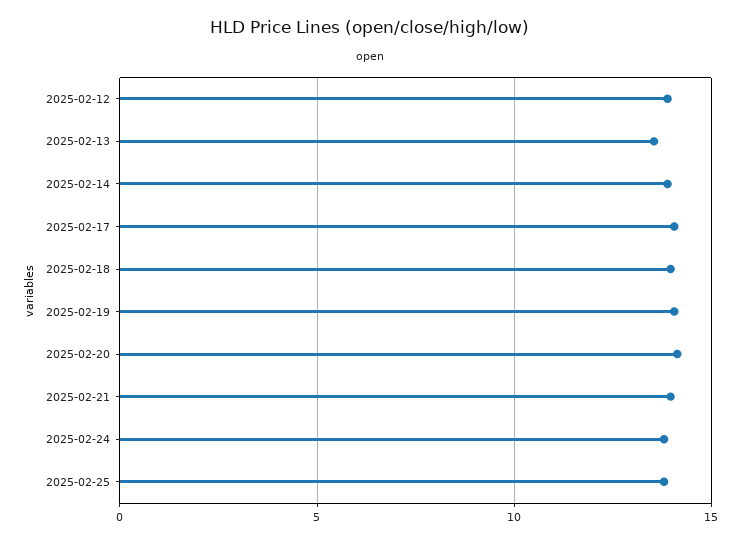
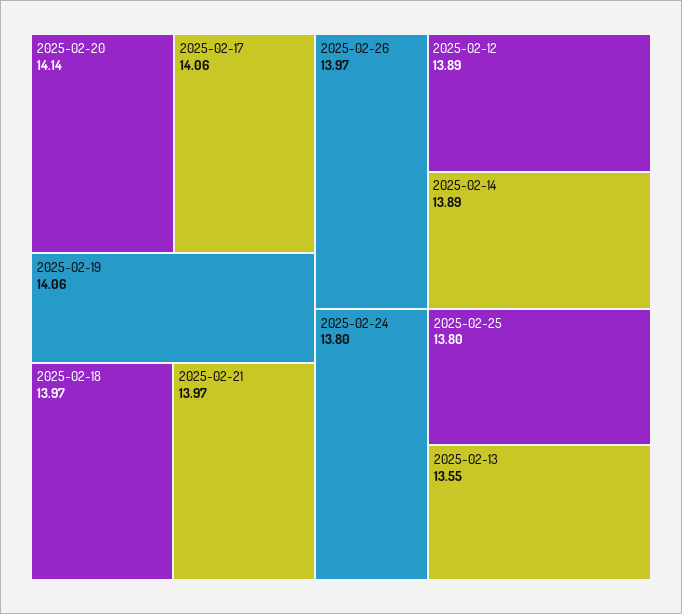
2025-02-26: none -> 13.97

